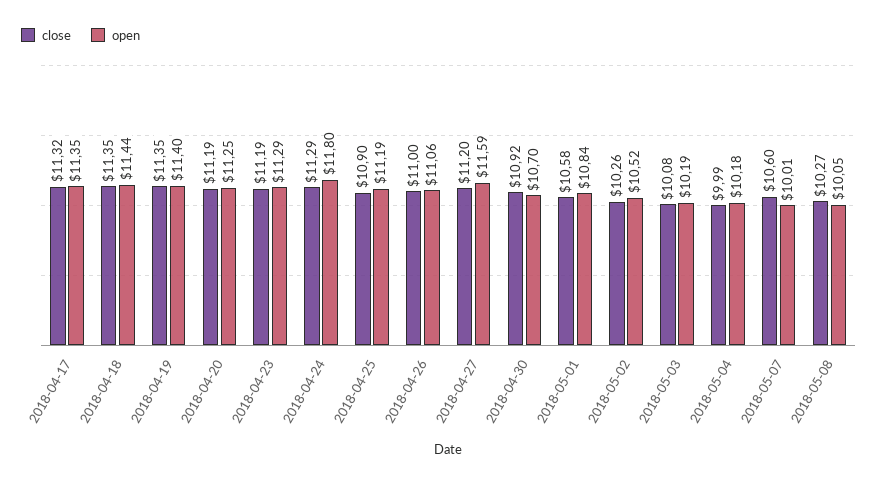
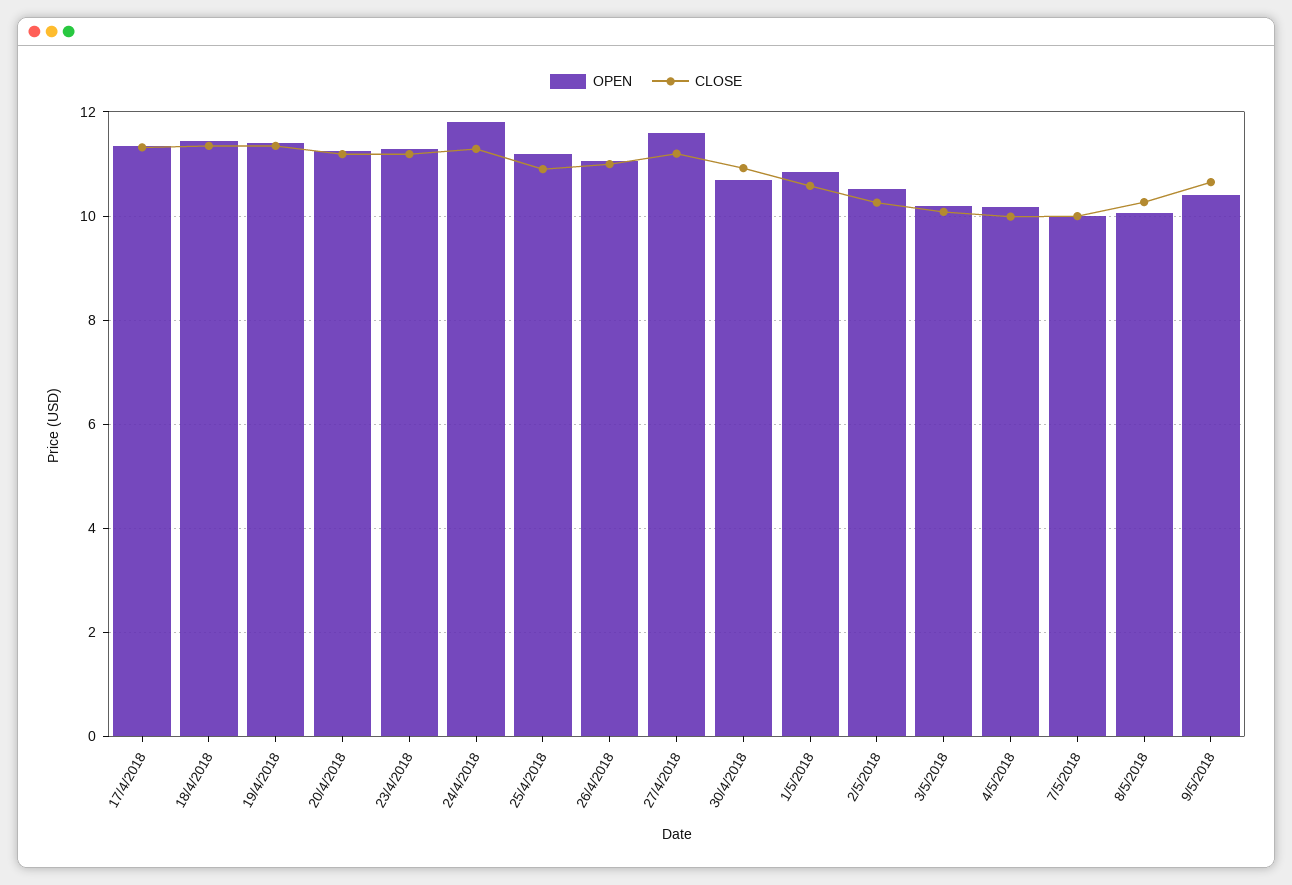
close, 2018-05-07: 10.6 -> 10
open, 9/5/2018: none -> 10.4
close, 9/5/2018: none -> 10.6

